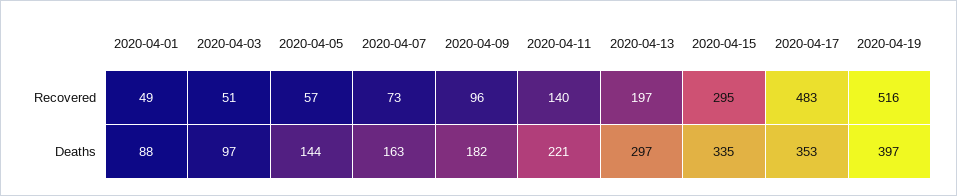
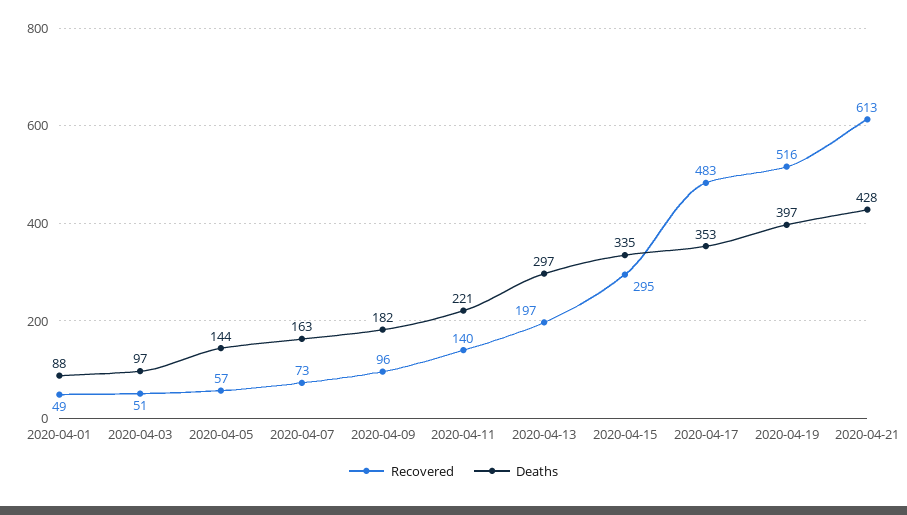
Recovered, 2020-04-21: none -> 613
Deaths, 2020-04-21: none -> 428

